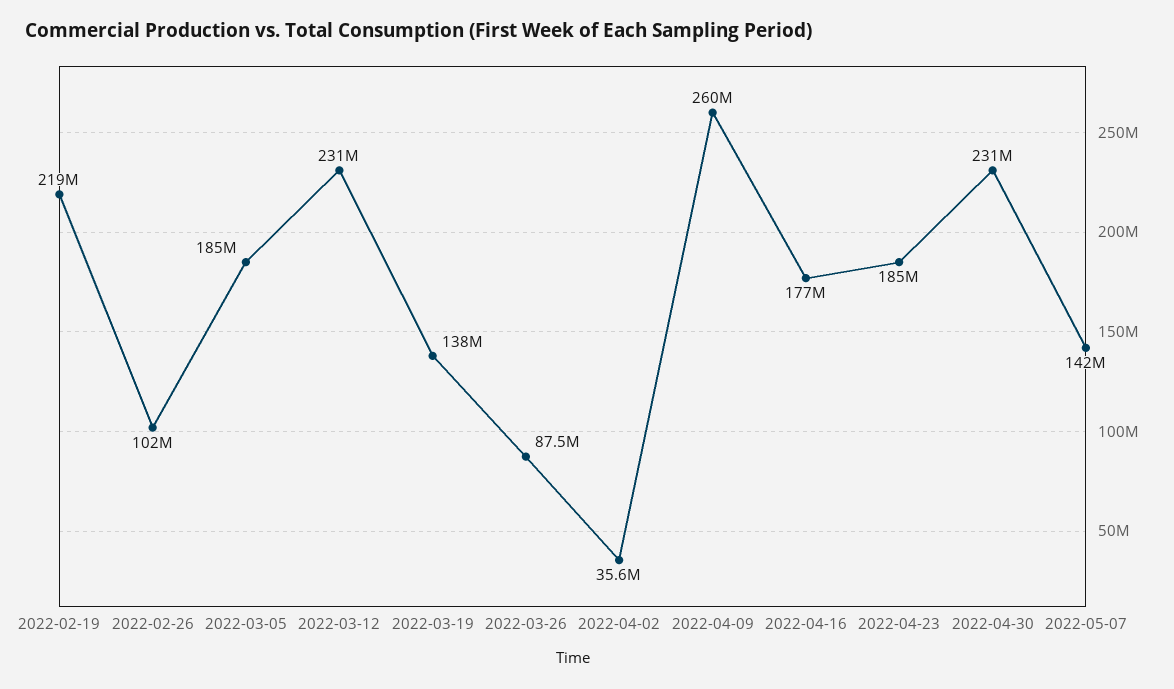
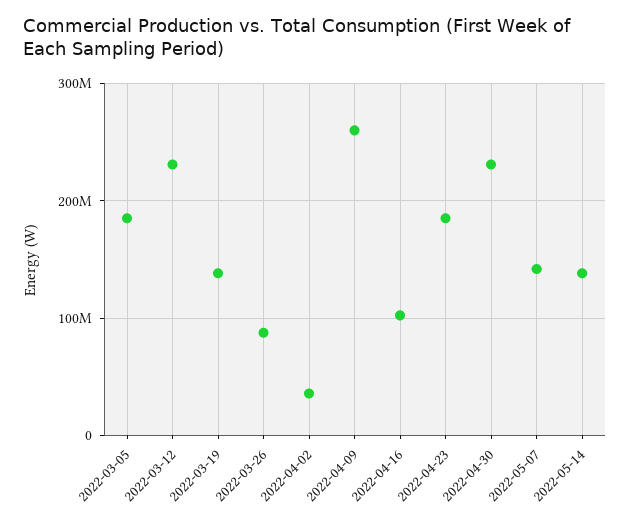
2022-02-19: 219000000 -> none
2022-02-26: 102000000 -> none
2022-04-16: 177000000 -> 100000000
2022-05-14: none -> 140000000

